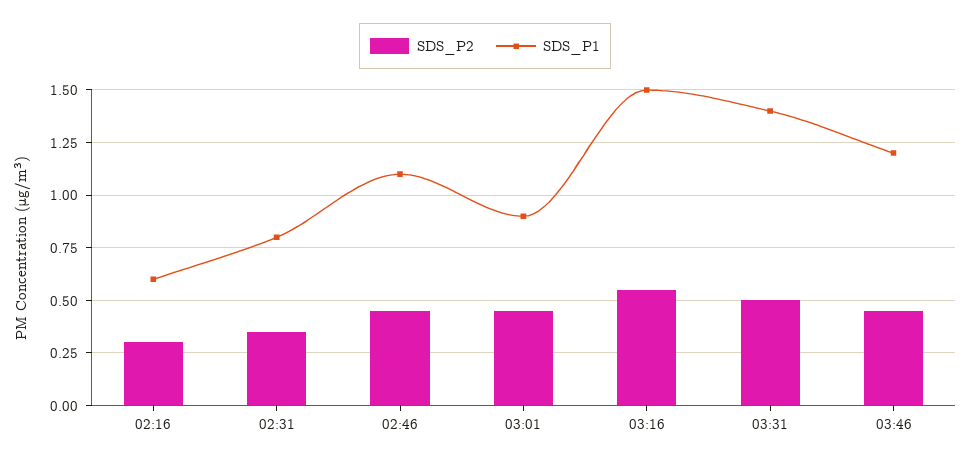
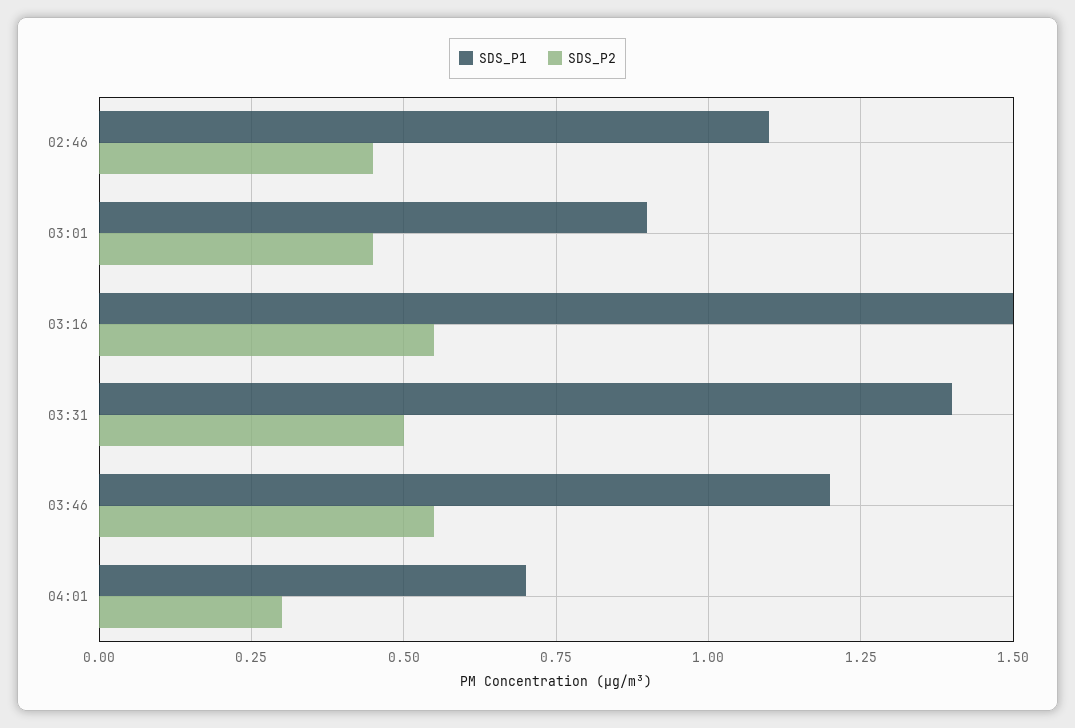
SDS_P2, 02:16: 0.3 -> none
SDS_P1, 02:16: 0.6 -> none
SDS_P2, 02:31: 0.35 -> none
SDS_P1, 02:31: 0.8 -> none
SDS_P2, 03:46: 0.45 -> 0.55
SDS_P1, 04:01: none -> 0.7
SDS_P2, 04:01: none -> 0.3

